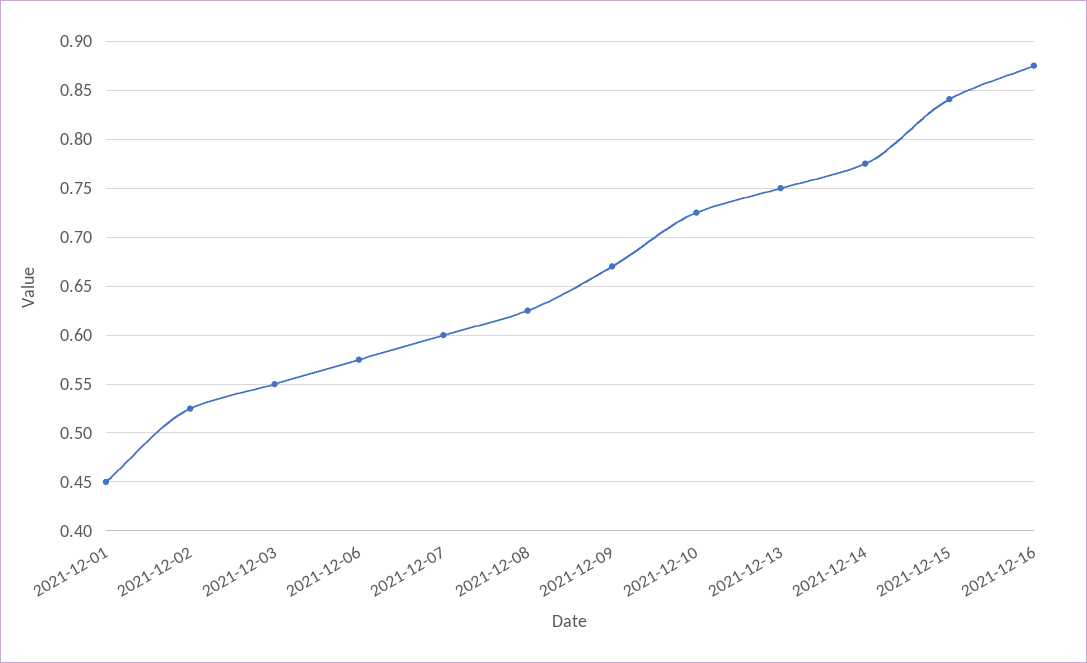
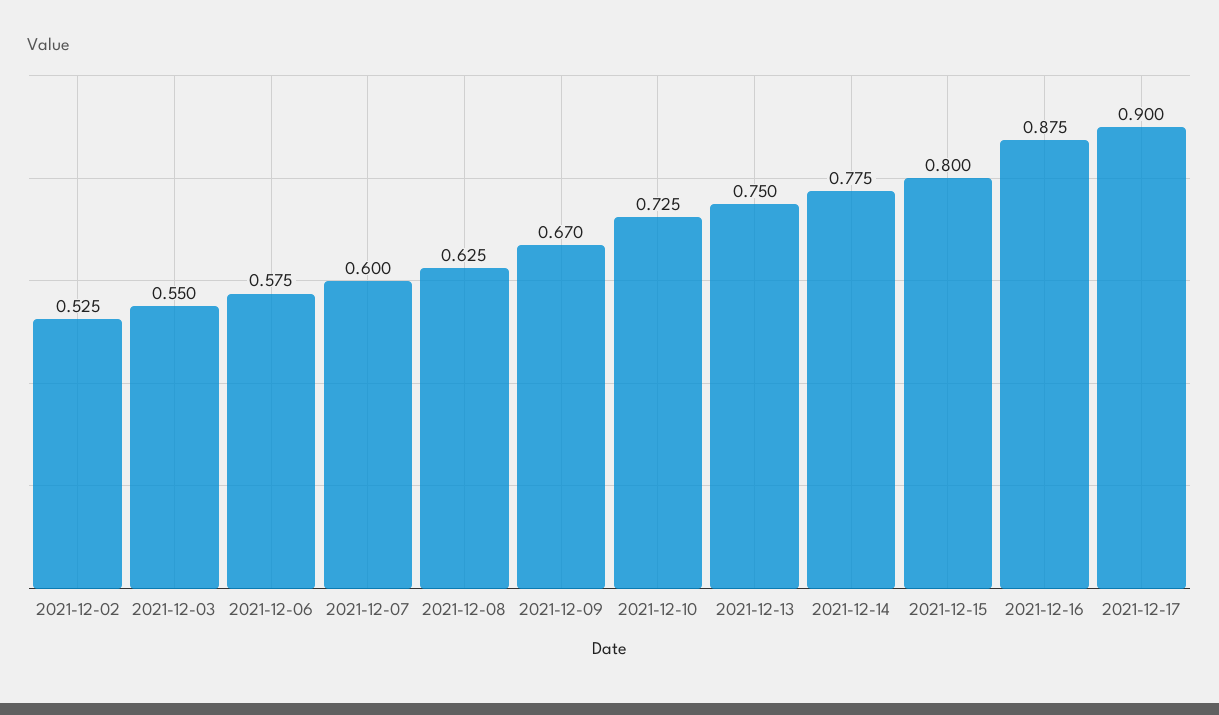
2021-12-01: 0.45 -> none
2021-12-15: 0.84 -> 0.8
2021-12-17: none -> 0.9

